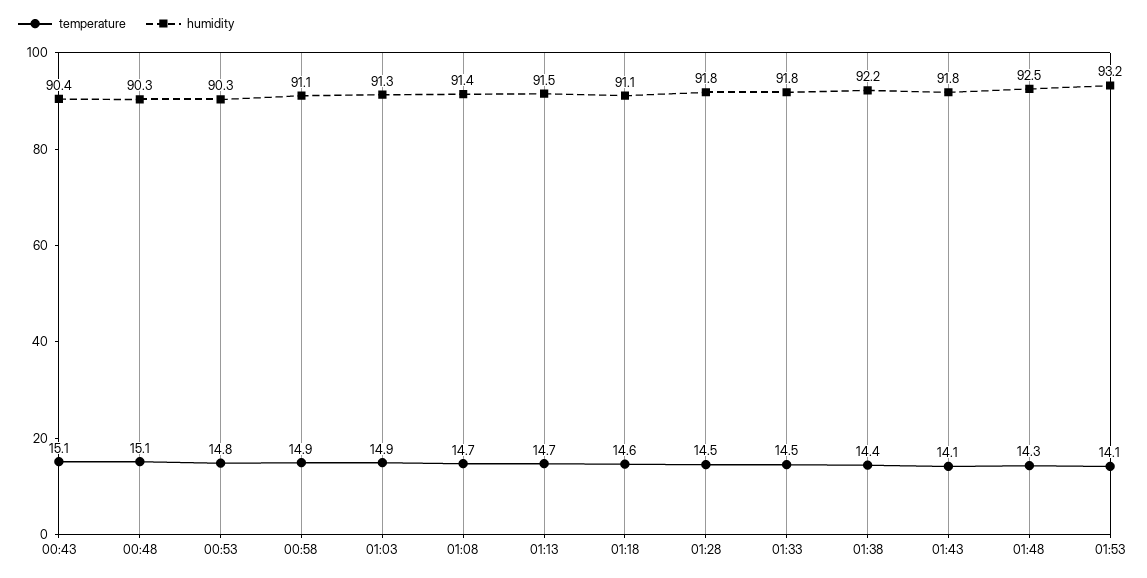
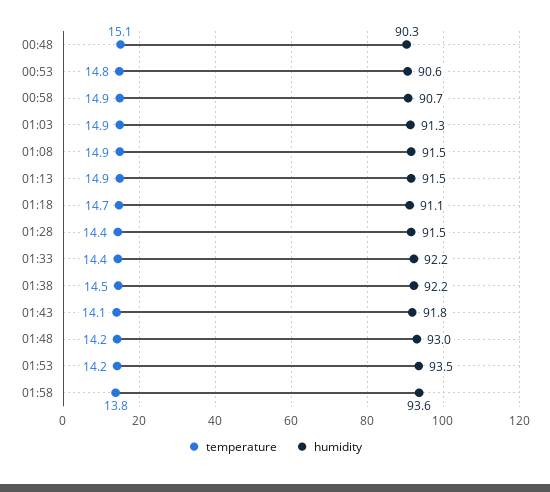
temperature, 00:43: 15.1 -> none
humidity, 00:43: 90.4 -> none
humidity, 00:53: 90.3 -> 90.6
humidity, 00:58: 91.1 -> 90.7
temperature, 01:08: 14.7 -> 14.9
humidity, 01:08: 91.4 -> 91.5
temperature, 01:13: 14.7 -> 14.9
temperature, 01:18: 14.6 -> 14.7
temperature, 01:28: 14.5 -> 14.4
humidity, 01:28: 91.8 -> 91.5
temperature, 01:33: 14.5 -> 14.4
humidity, 01:33: 91.8 -> 92.2
temperature, 01:38: 14.4 -> 14.5
temperature, 01:48: 14.3 -> 14.2
humidity, 01:48: 92.5 -> 93
temperature, 01:53: 14.1 -> 14.2
humidity, 01:53: 93.2 -> 93.5
temperature, 01:58: none -> 13.8
humidity, 01:58: none -> 93.6

